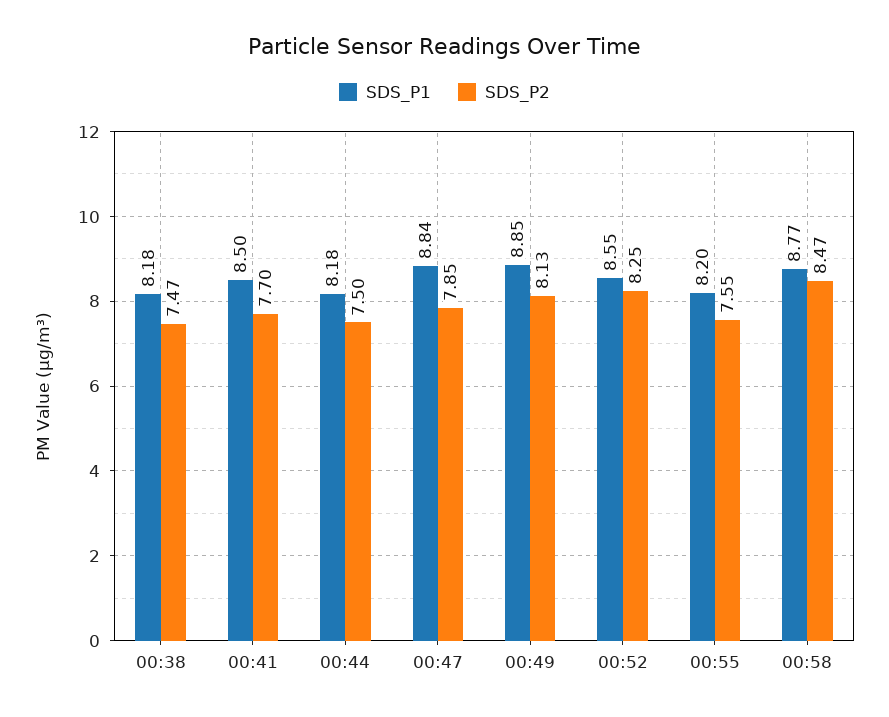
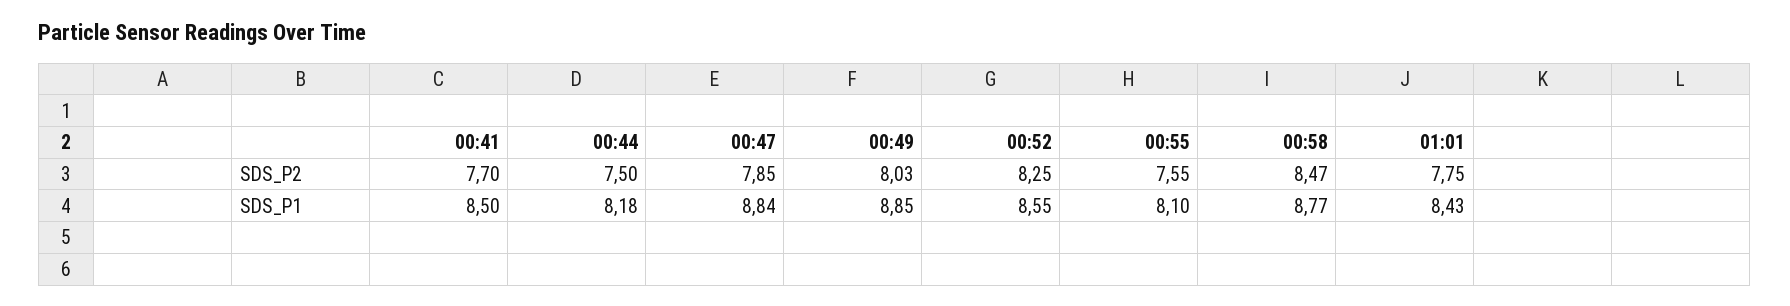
SDS_P1, 00:38: 8.18 -> none
SDS_P2, 00:38: 7.47 -> none
SDS_P2, 00:49: 8.13 -> 8.03
SDS_P1, 00:55: 8.2 -> 8.1
SDS_P2, 01:01: none -> 7.75
SDS_P1, 01:01: none -> 8.43

